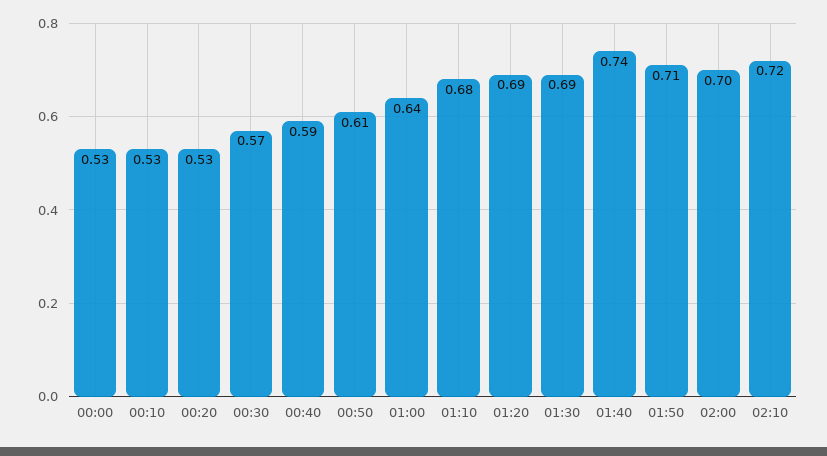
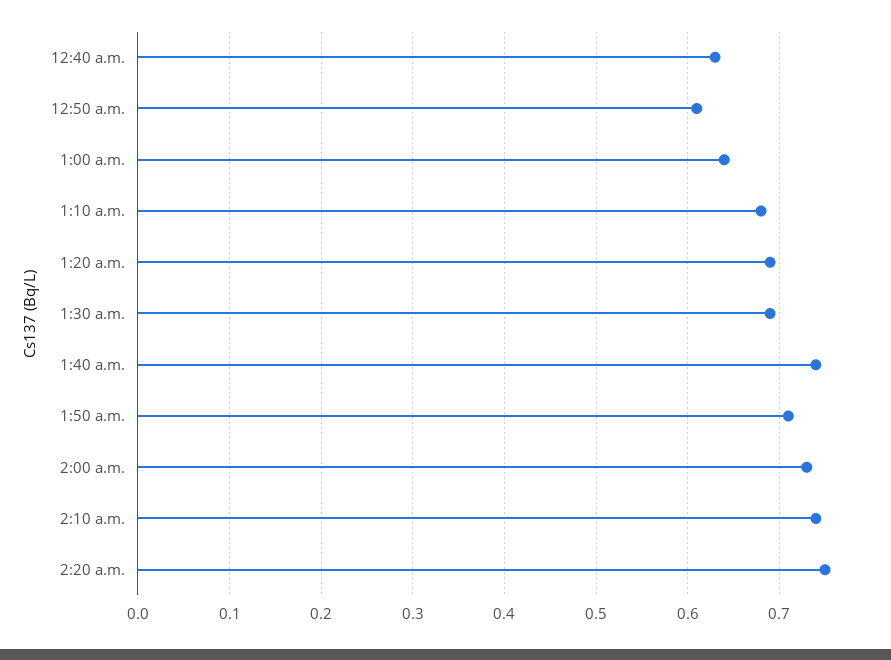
00:00: 0.53 -> none
00:10: 0.53 -> none
00:20: 0.53 -> none
00:30: 0.57 -> none
00:40: 0.59 -> 0.63
02:00: 0.7 -> 0.73
02:10: 0.72 -> 0.74
2:20 a.m.: none -> 0.75

